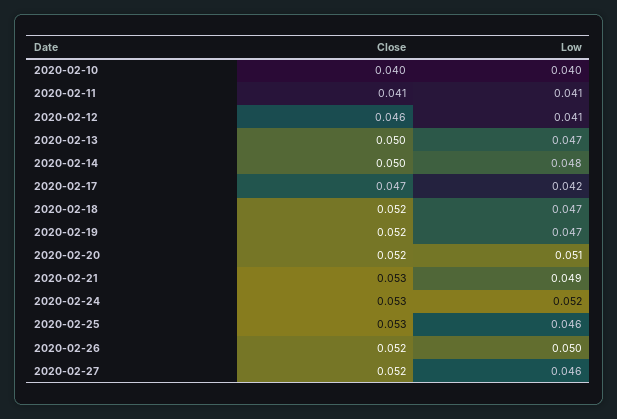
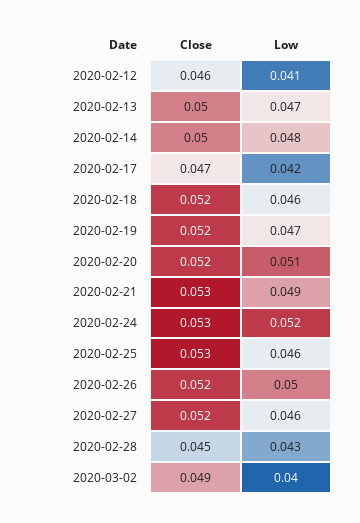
Close, 2020-02-10: 0.04 -> none
Low, 2020-02-10: 0.04 -> none
Close, 2020-02-11: 0.041 -> none
Low, 2020-02-11: 0.041 -> none
Low, 2020-02-18: 0.047 -> 0.046
Close, 2020-02-28: none -> 0.045
Low, 2020-02-28: none -> 0.043
Close, 2020-03-02: none -> 0.049
Low, 2020-03-02: none -> 0.04

